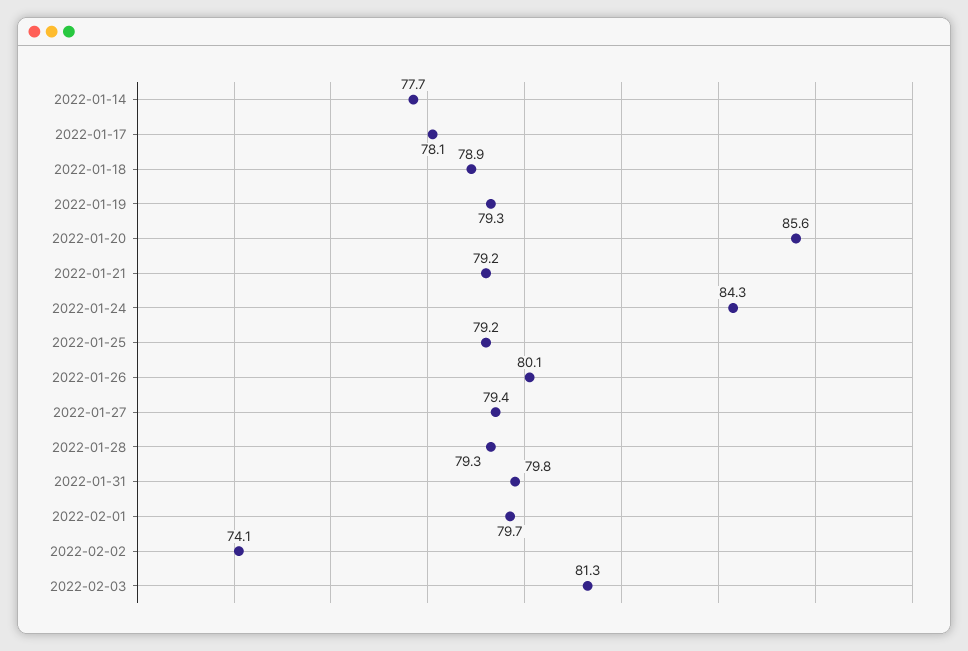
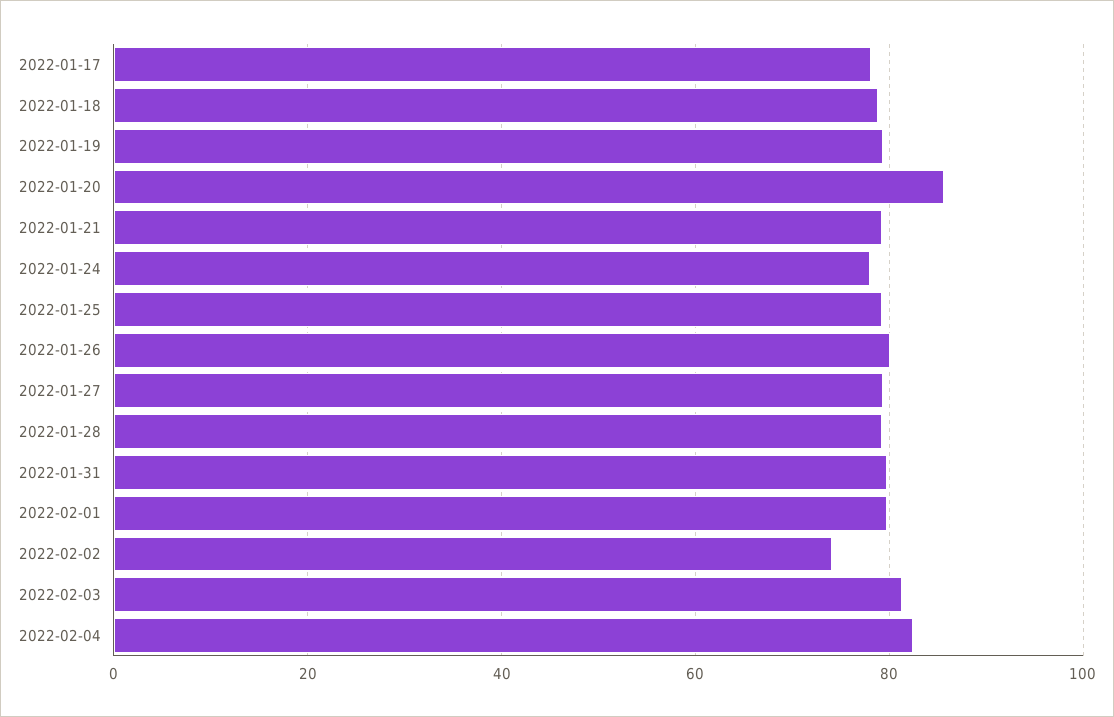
2022-01-14: 77.7 -> none
2022-01-24: 84.3 -> 78
2022-02-04: none -> 82

